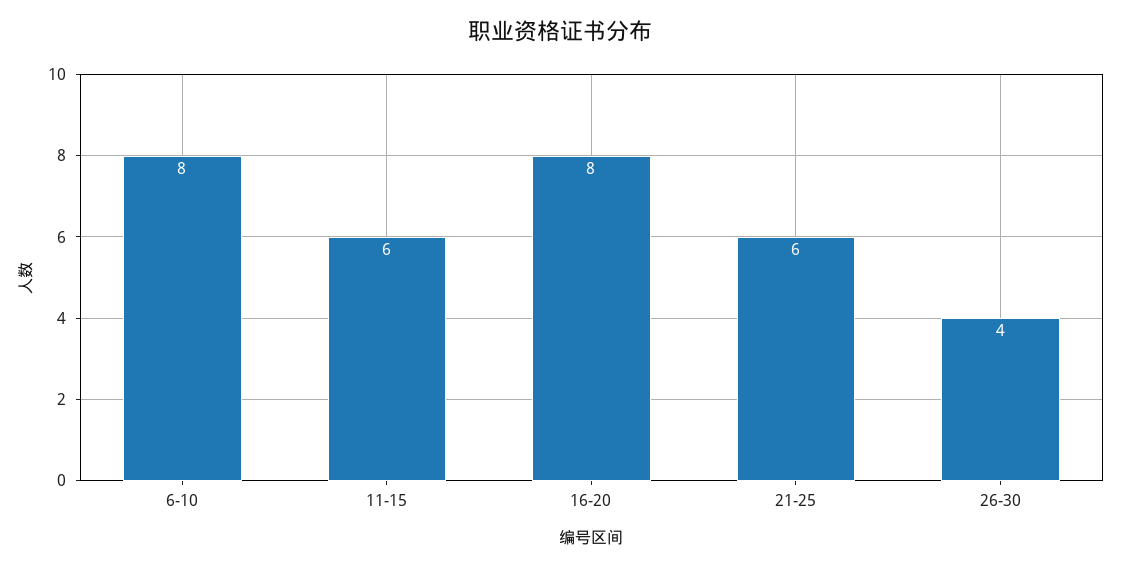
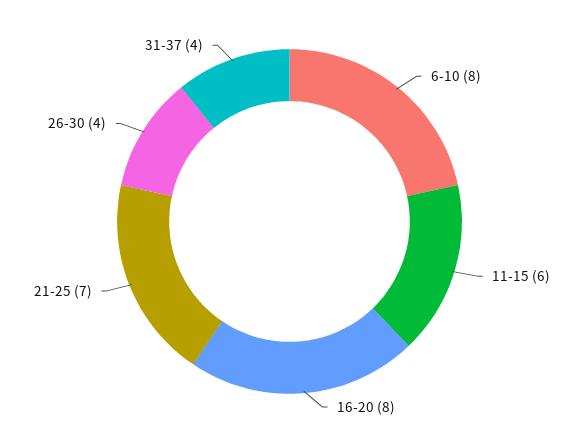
21-25: 6 -> 7
31-37: none -> 4

